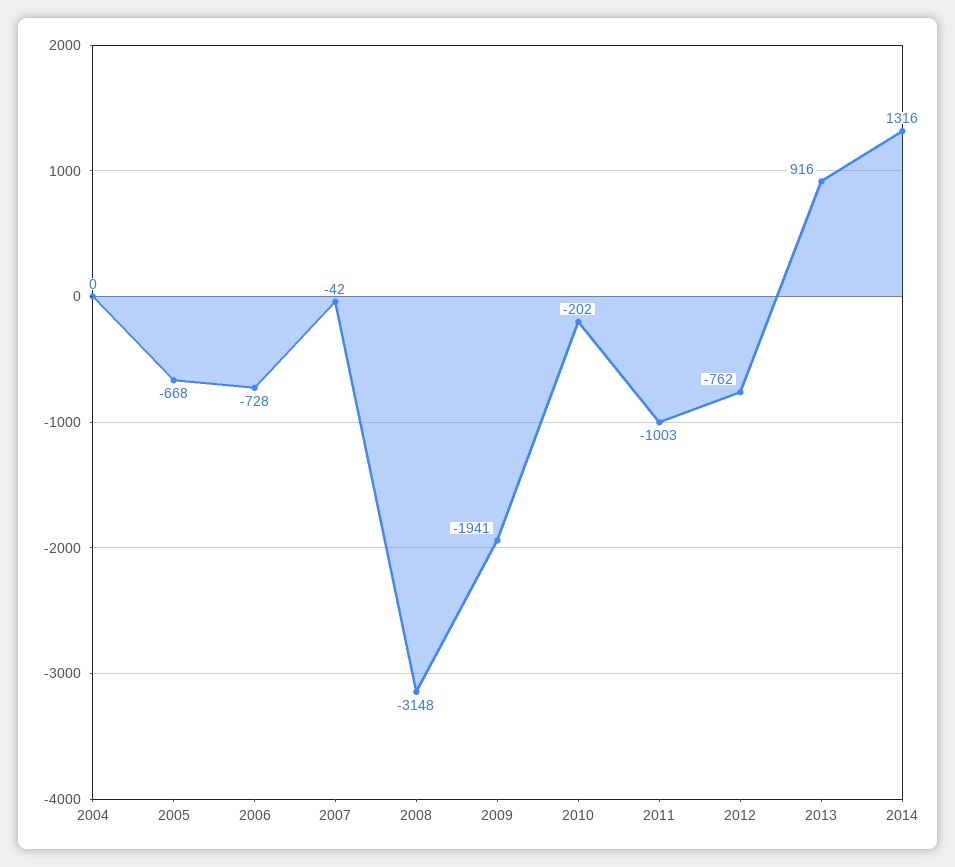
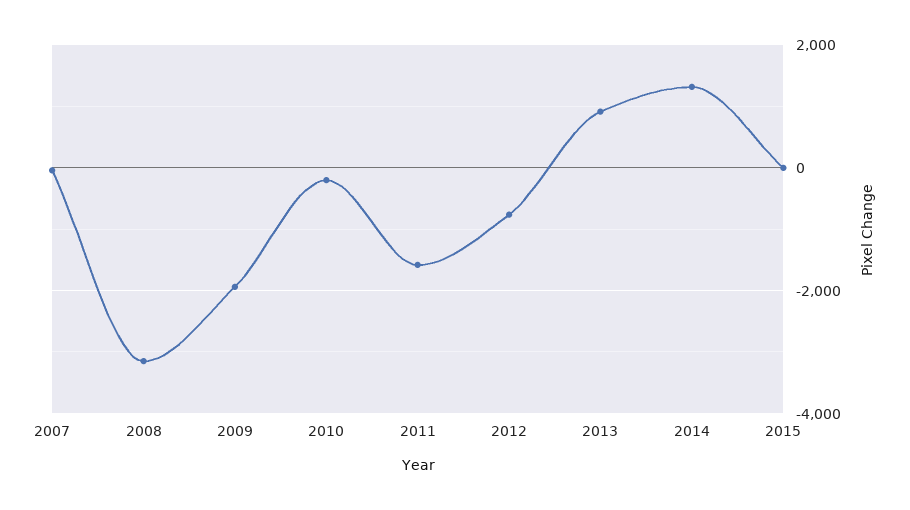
2004: 0 -> none
2005: -668 -> none
2006: -728 -> none
2011: -1003 -> -1600
2015: none -> 0

